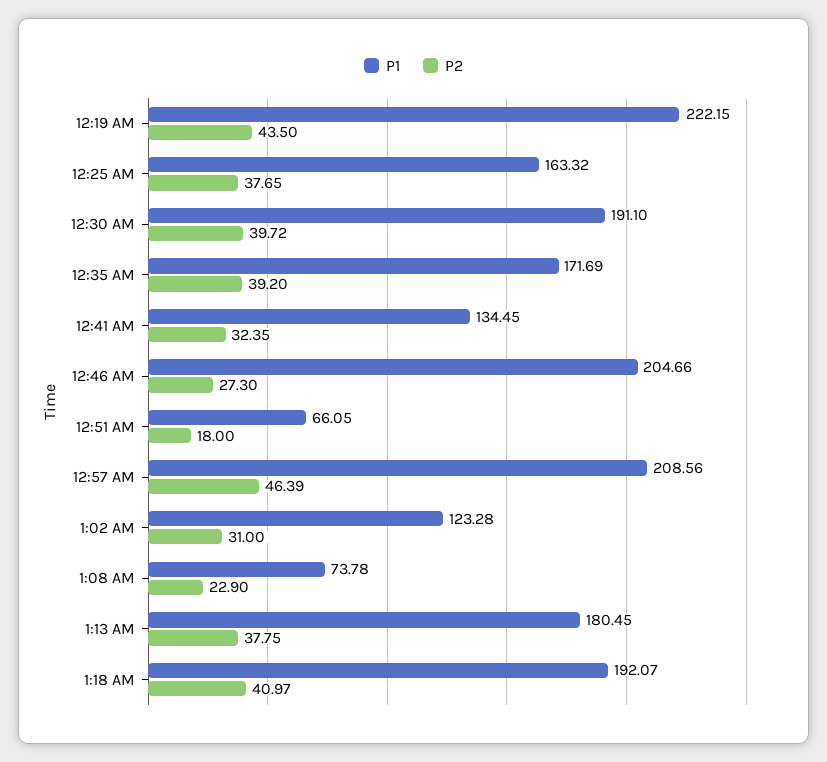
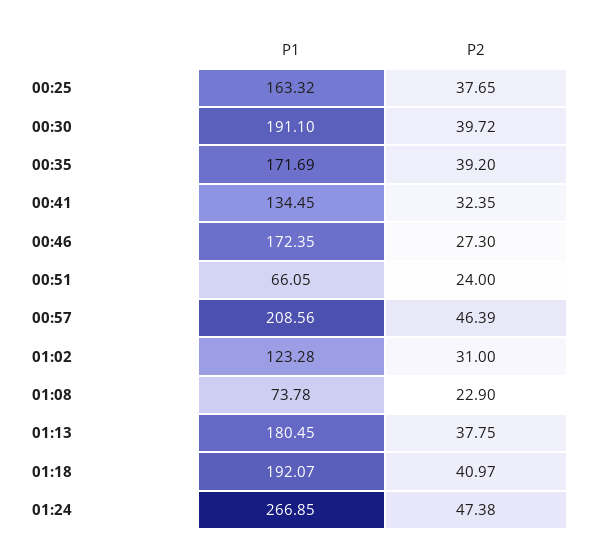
P1, 12:19 AM: 222.15 -> none
P2, 12:19 AM: 43.5 -> none
P1, 12:46 AM: 204.66 -> 172.35
P2, 12:51 AM: 18 -> 24
P1, 01:24: none -> 266.85
P2, 01:24: none -> 47.38

